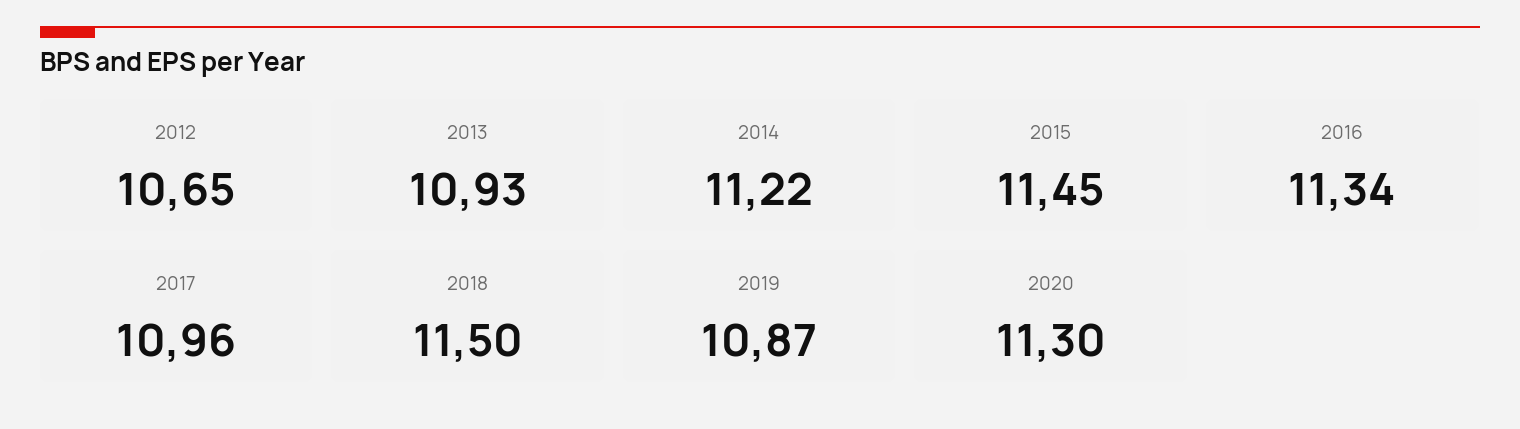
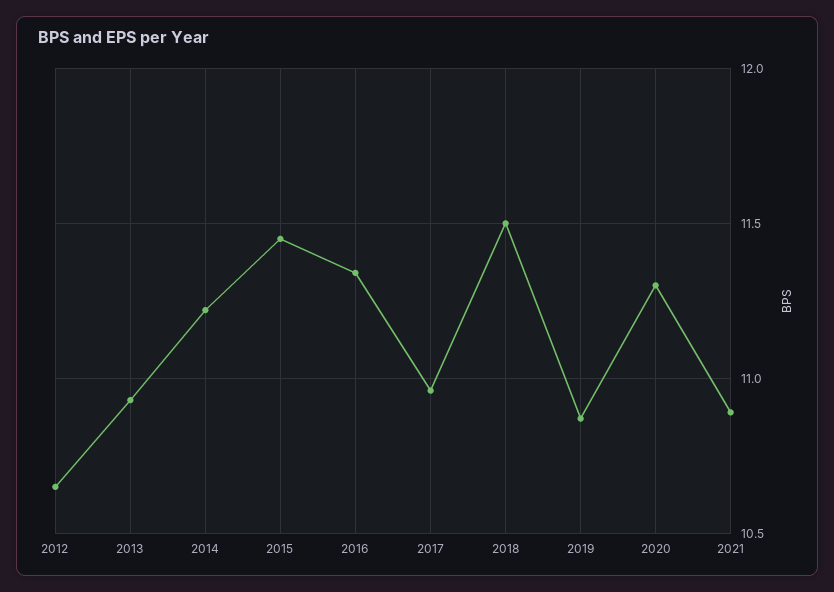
2021: none -> 10.9

